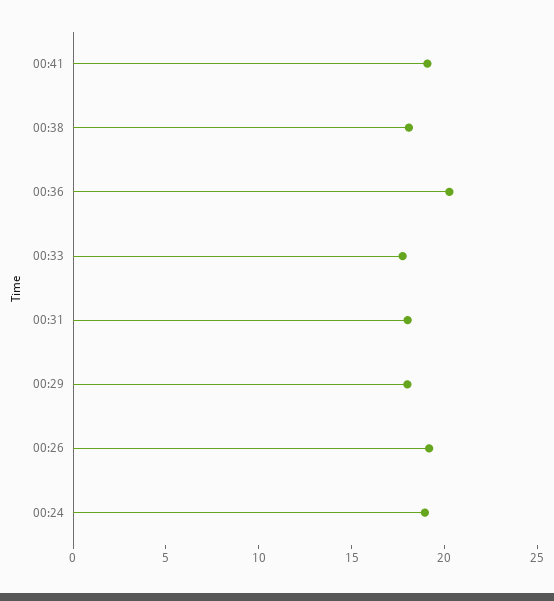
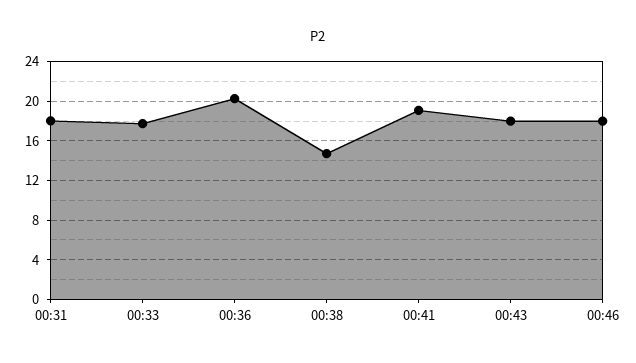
00:38: 18 -> 15
00:29: 18 -> none
00:26: 19 -> none
00:24: 19 -> none
00:43: none -> 18
00:46: none -> 18

